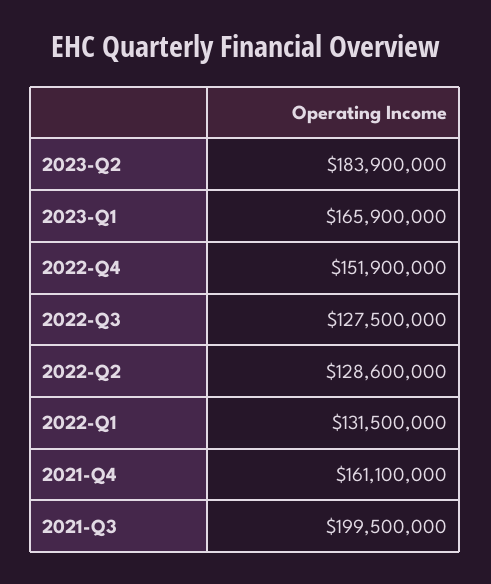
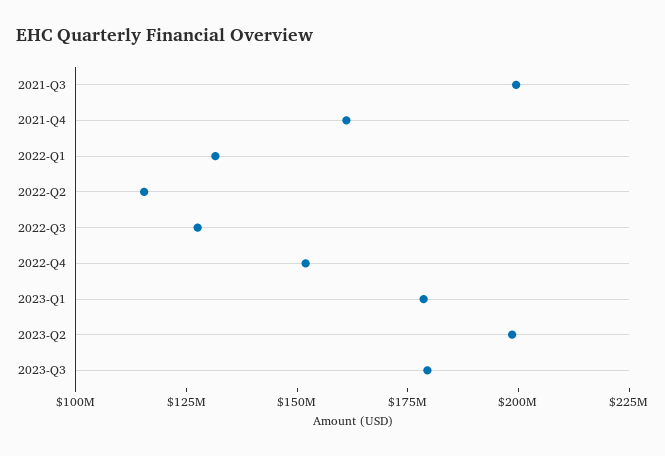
2023-Q2: 183900000 -> 200000000
2023-Q1: 165900000 -> 180000000
2022-Q2: 128600000 -> 115000000
2023-Q3: none -> 180000000

